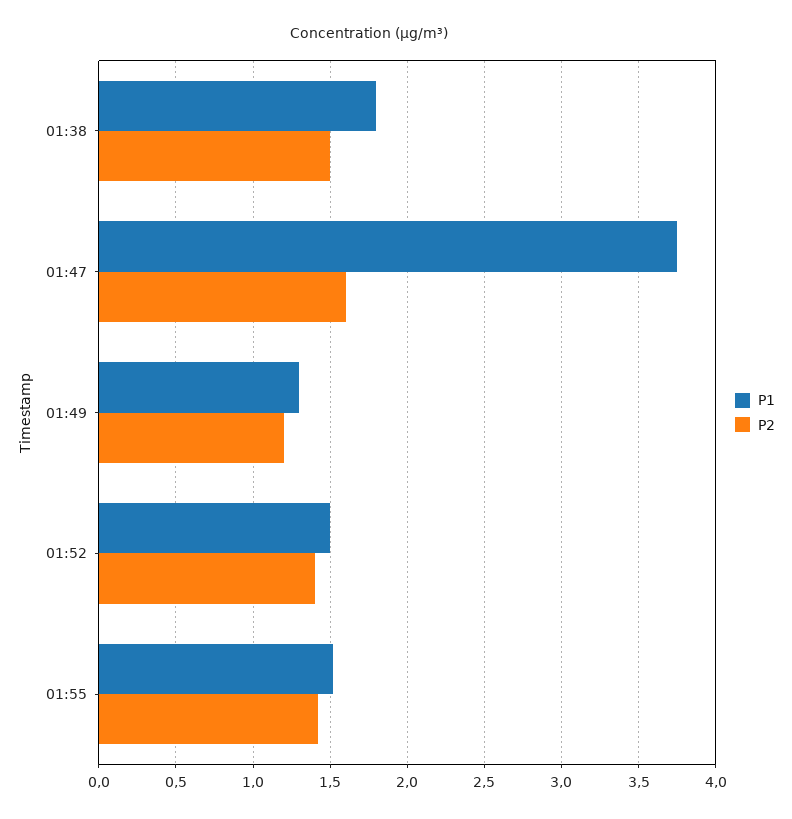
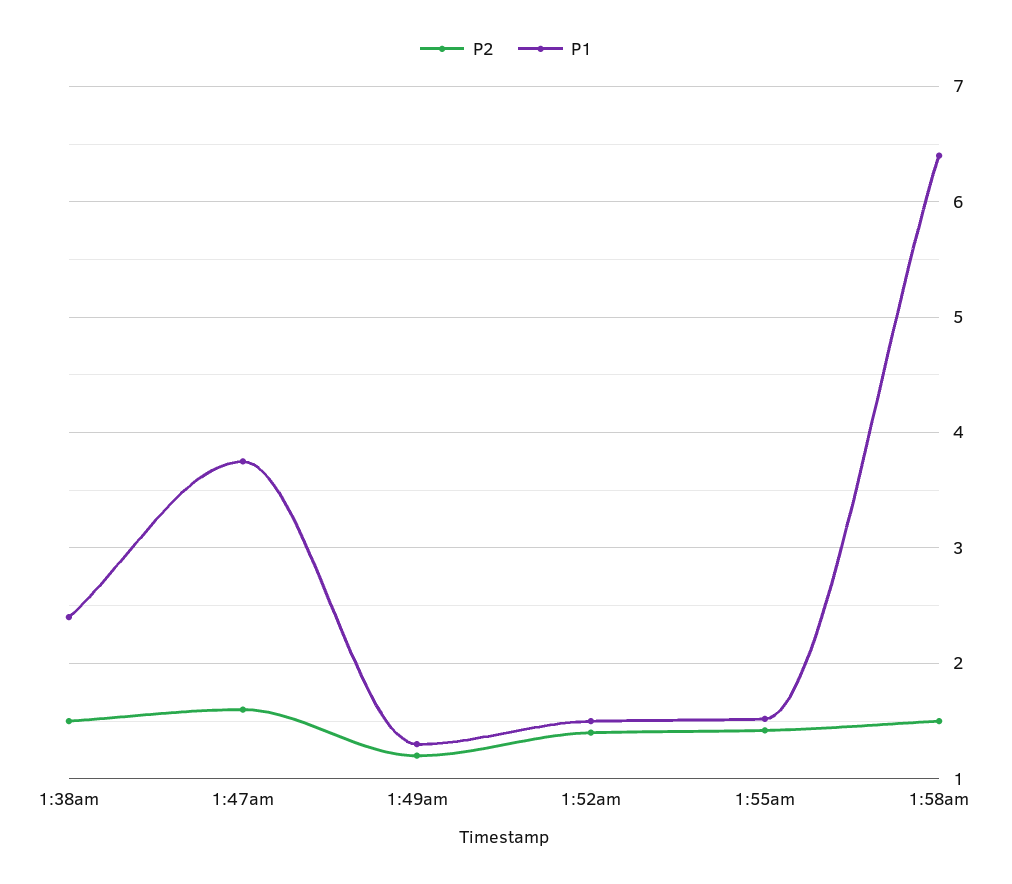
P1, 01:38: 1.8 -> 2.4
P2, 1:58am: none -> 1.5
P1, 1:58am: none -> 6.4

